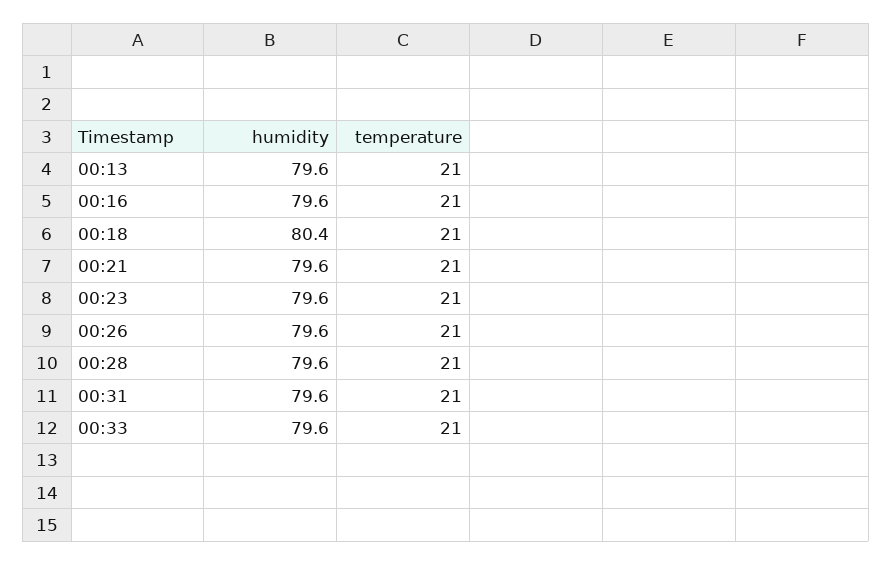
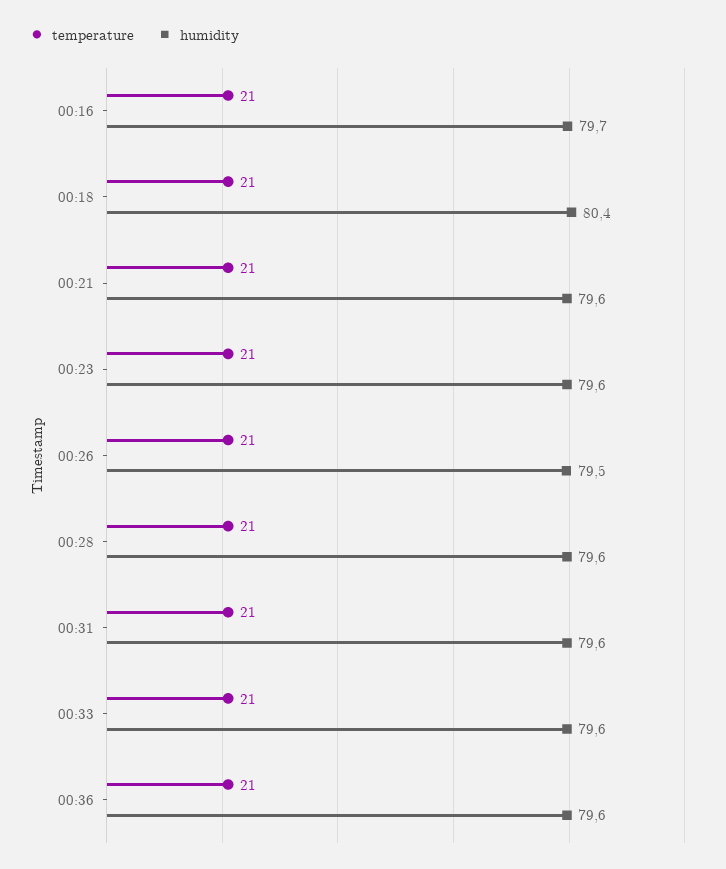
humidity, 00:13: 79.6 -> none
temperature, 00:13: 21 -> none
humidity, 00:16: 79.6 -> 79.7
humidity, 00:26: 79.6 -> 79.5
temperature, 00:36: none -> 21
humidity, 00:36: none -> 79.6

